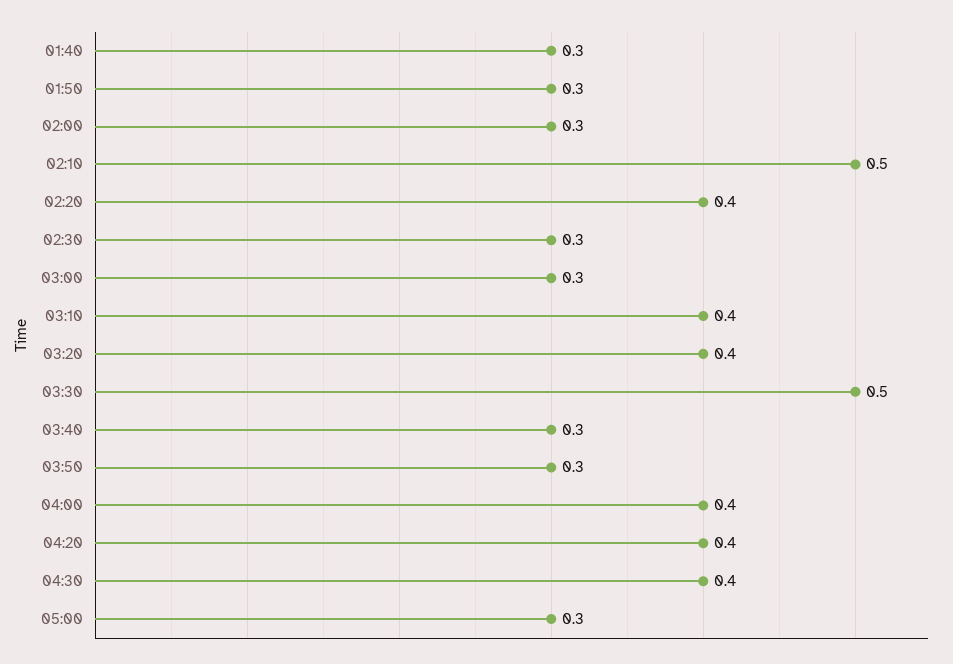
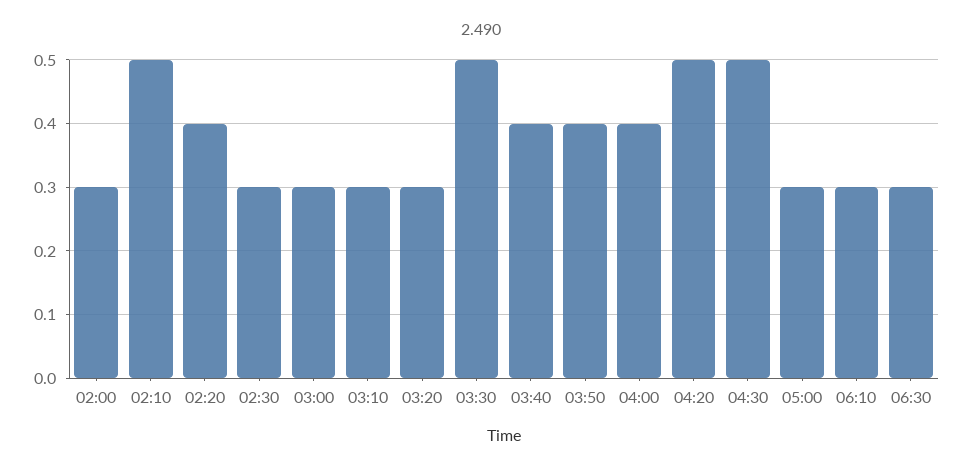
01:40: 0.3 -> none
01:50: 0.3 -> none
03:10: 0.4 -> 0.3
03:20: 0.4 -> 0.3
03:40: 0.3 -> 0.4
03:50: 0.3 -> 0.4
04:20: 0.4 -> 0.5
04:30: 0.4 -> 0.5
06:10: none -> 0.3
06:30: none -> 0.3

